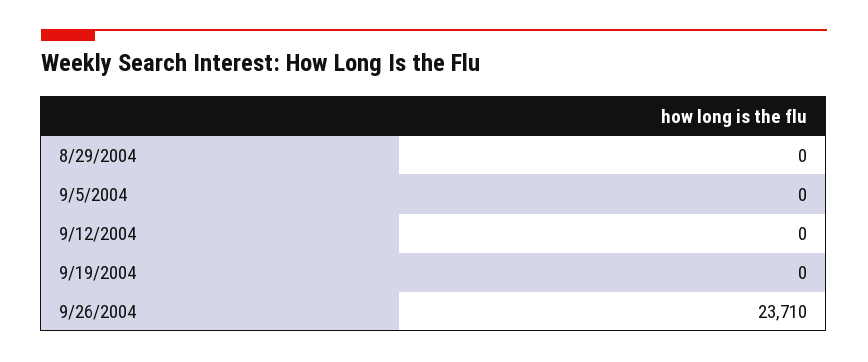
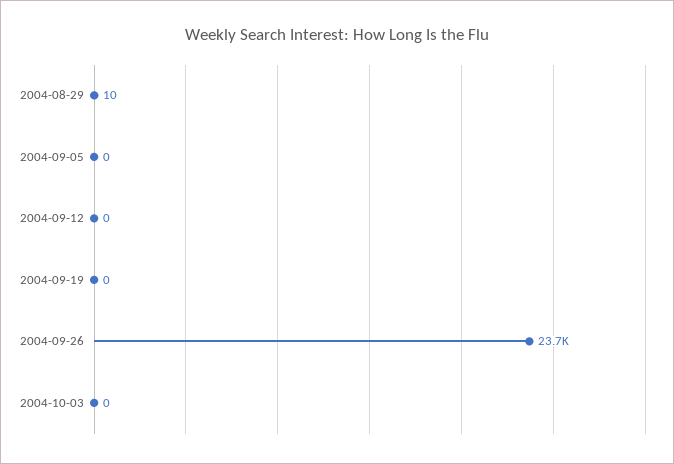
8/29/2004: 0 -> 10
2004-10-03: none -> 0

